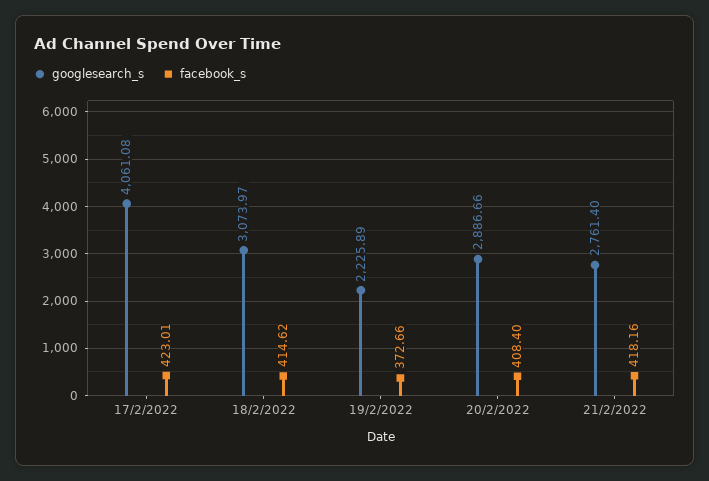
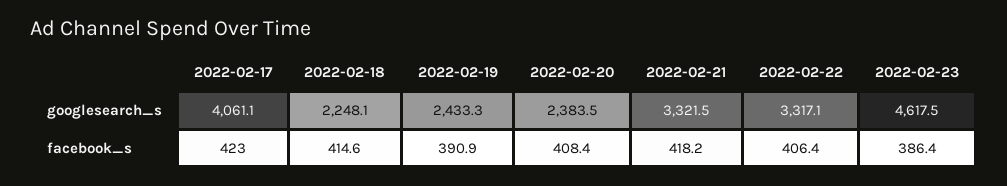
googlesearch_s, 18/2/2022: 3073.97 -> 2248.1
googlesearch_s, 19/2/2022: 2225.89 -> 2433.3
facebook_s, 19/2/2022: 372.66 -> 390.9
googlesearch_s, 20/2/2022: 2886.66 -> 2383.5
googlesearch_s, 21/2/2022: 2761.4 -> 3321.5
googlesearch_s, 2022-02-22: none -> 3317.1
googlesearch_s, 2022-02-23: none -> 4617.5
facebook_s, 2022-02-22: none -> 406.4
facebook_s, 2022-02-23: none -> 386.4

